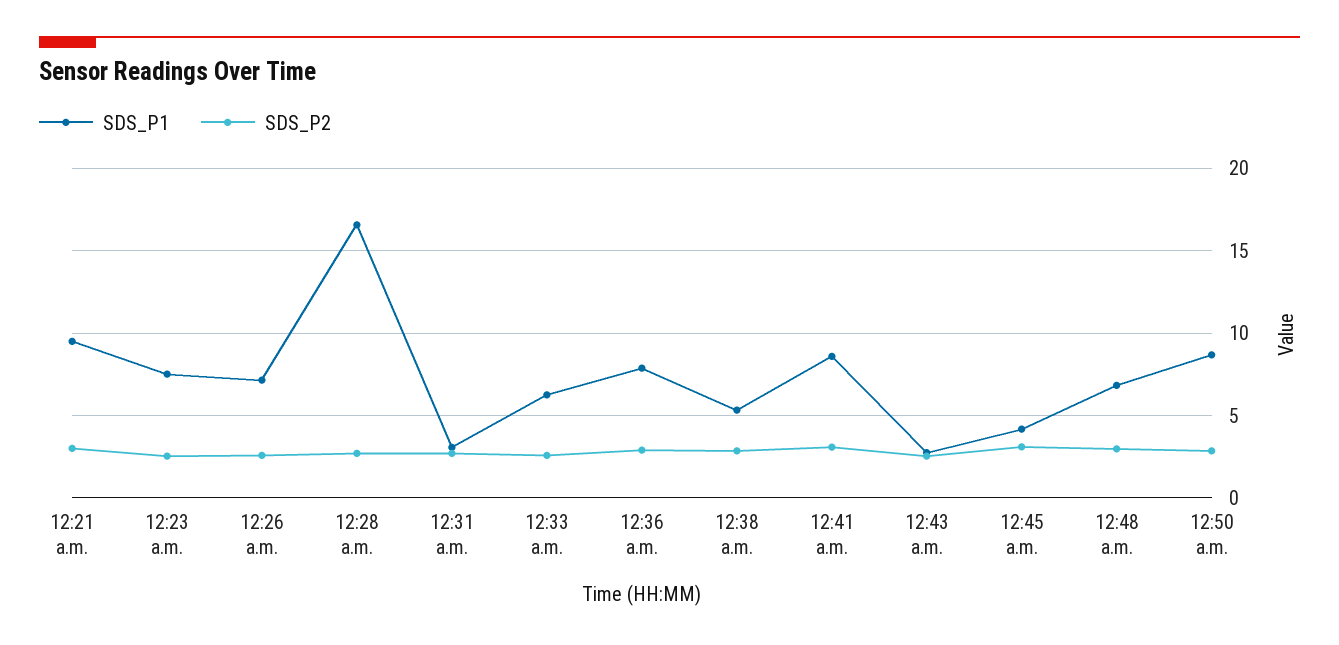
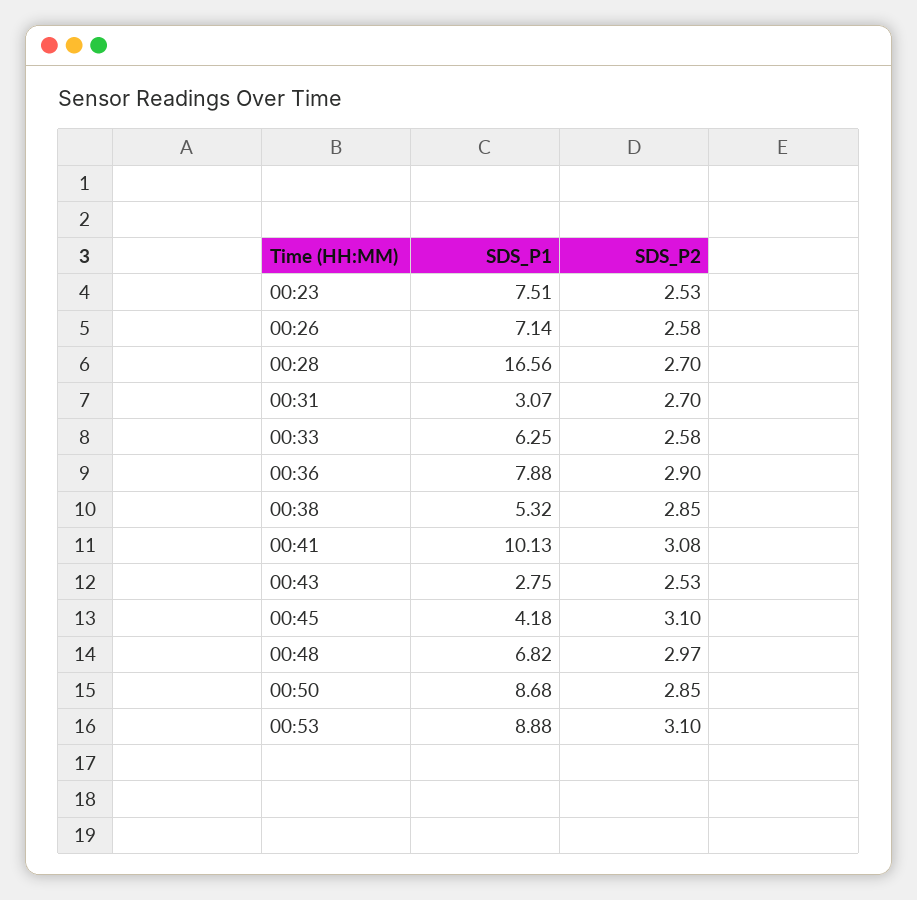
SDS_P1, 12:21 a.m.: 9.5 -> none
SDS_P2, 12:21 a.m.: 3 -> none
SDS_P1, 12:41 a.m.: 8.5 -> 10.13
SDS_P1, 00:53: none -> 8.88
SDS_P2, 00:53: none -> 3.1

